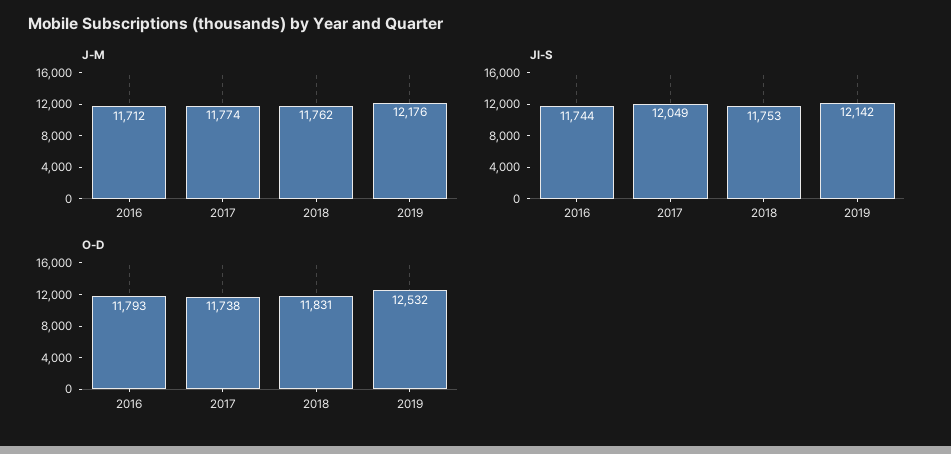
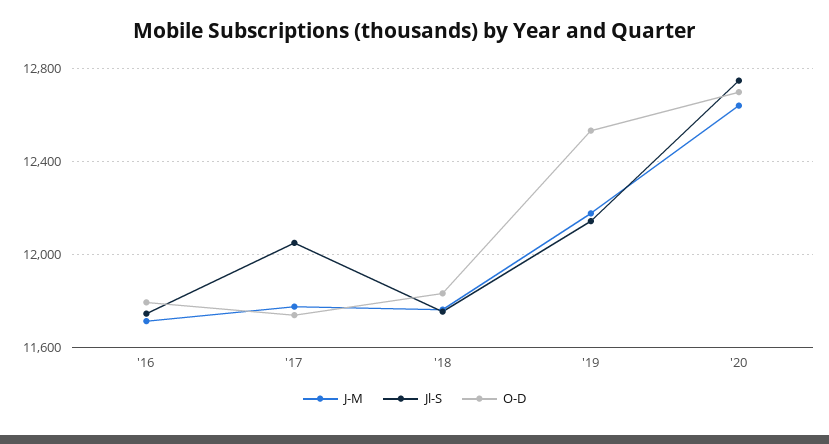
J-M, '20: none -> 12650
Jl-S, '20: none -> 12750
O-D, '20: none -> 12700

